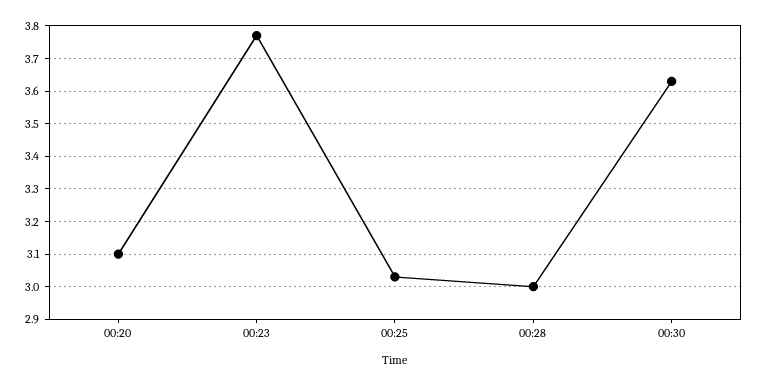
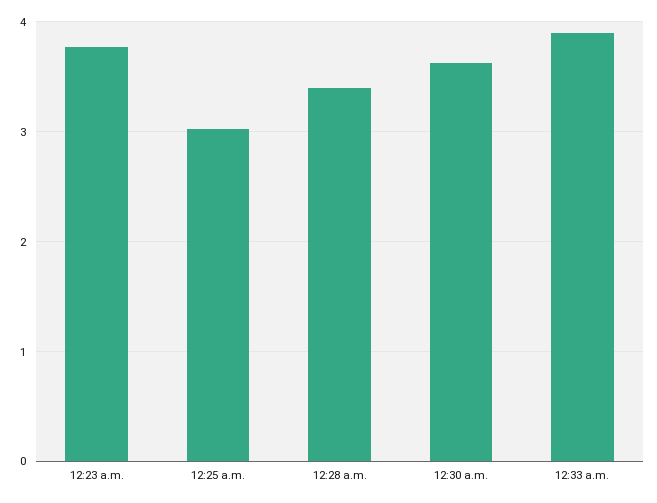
00:20: 3.1 -> none
00:28: 3 -> 3.4
12:33 a.m.: none -> 3.9

